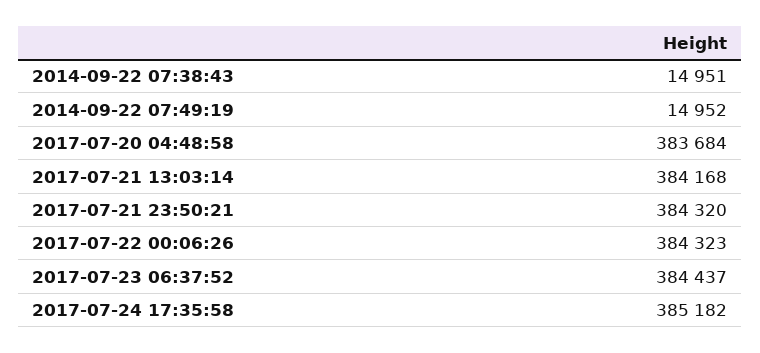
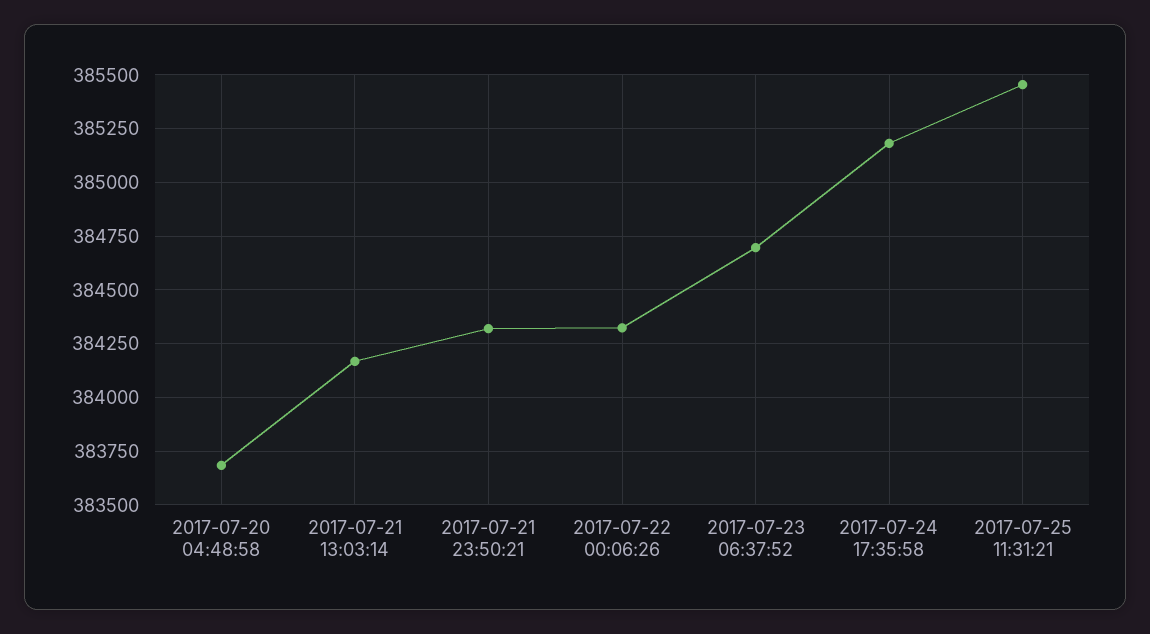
2014-09-22 07:38:43: 14951 -> none
2014-09-22 07:49:19: 14952 -> none
2017-07-23 06:37:52: 384437 -> 384700
2017-07-25 11:31:21: none -> 385450

